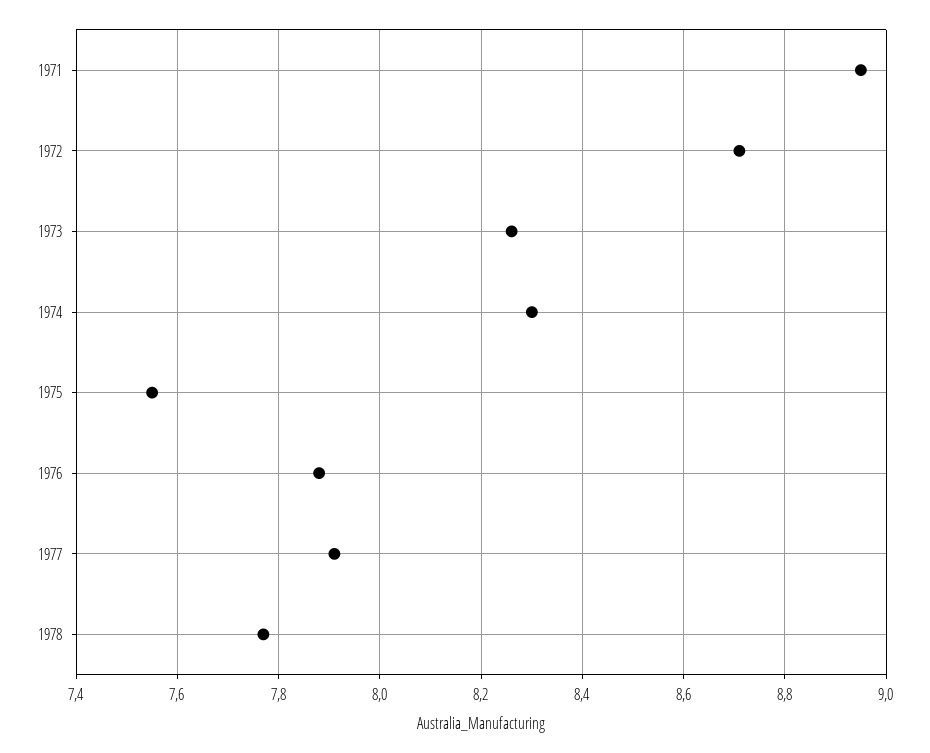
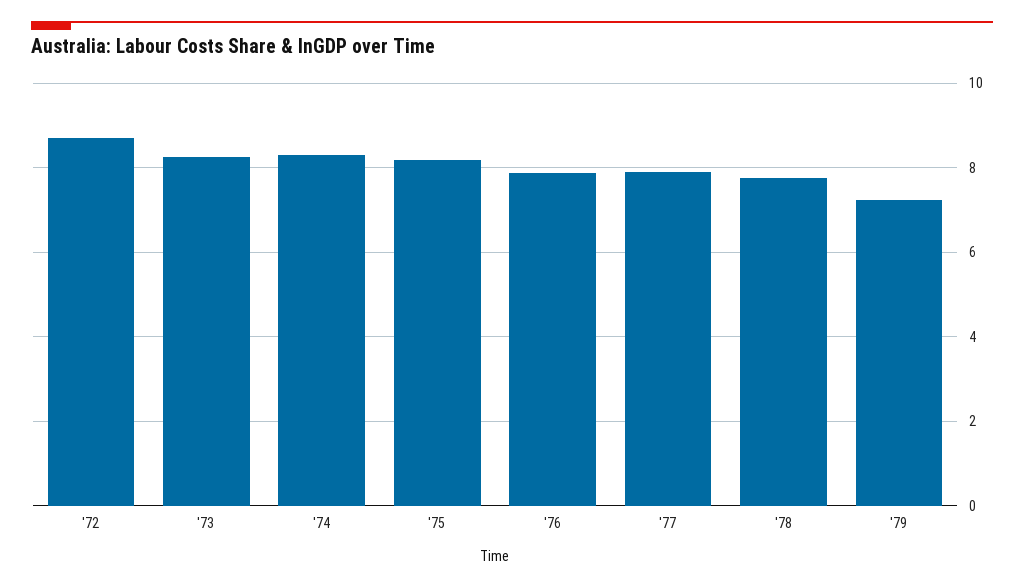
1971: 8.95 -> none
1975: 7.55 -> 8.2
'79: none -> 7.2

